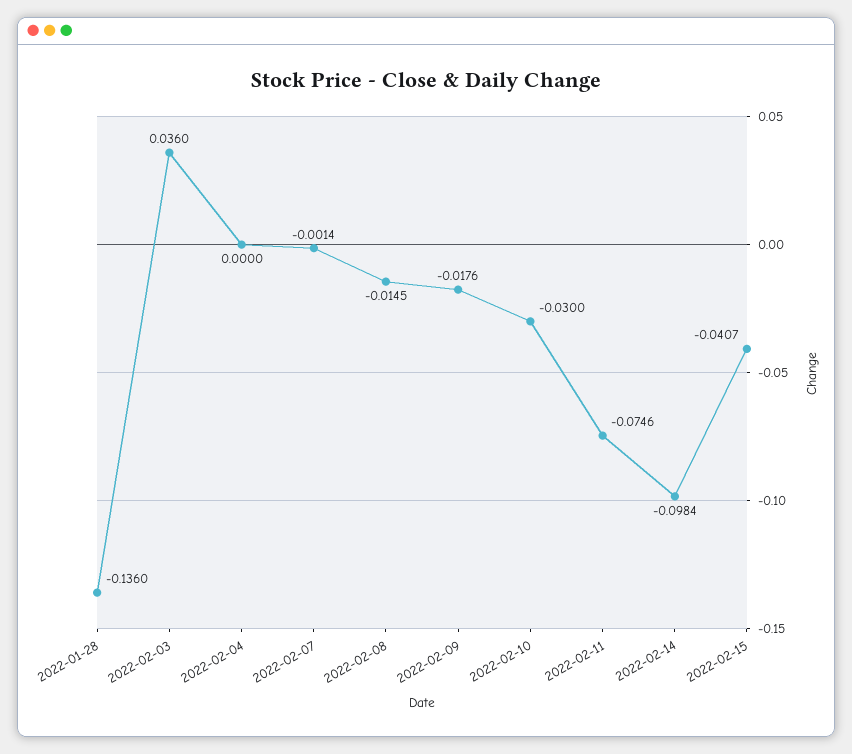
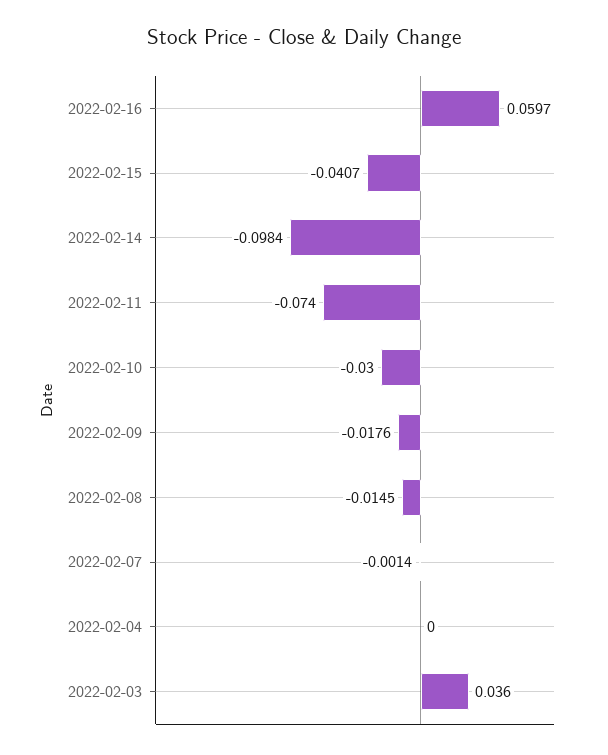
2022-01-28: -0.136 -> none
2022-02-11: -0.0746 -> -0.074
2022-02-16: none -> 0.0597

